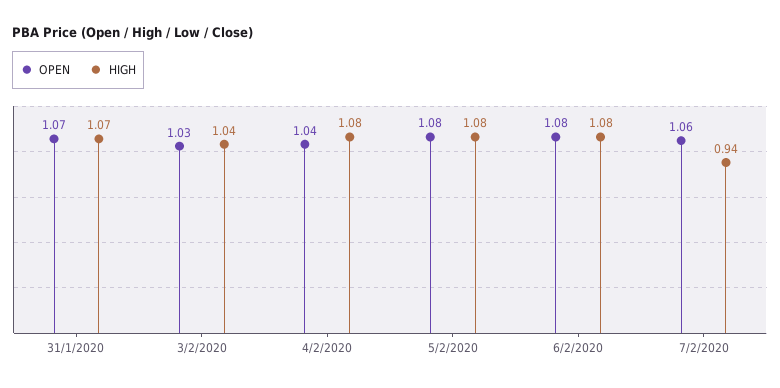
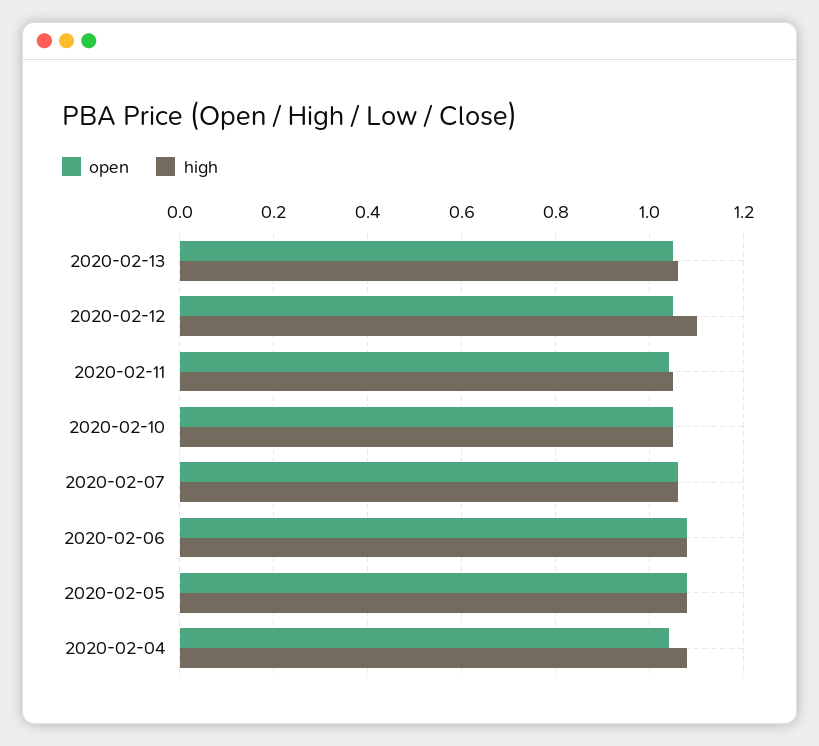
OPEN, 31/1/2020: 1.07 -> none
HIGH, 31/1/2020: 1.07 -> none
OPEN, 3/2/2020: 1.03 -> none
HIGH, 3/2/2020: 1.04 -> none
HIGH, 7/2/2020: 0.94 -> 1.05
OPEN, 2020-02-13: none -> 1.05
HIGH, 2020-02-13: none -> 1.05
OPEN, 2020-02-12: none -> 1.05
HIGH, 2020-02-12: none -> 1.1
OPEN, 2020-02-11: none -> 1.05
HIGH, 2020-02-11: none -> 1.05
OPEN, 2020-02-10: none -> 1.05
HIGH, 2020-02-10: none -> 1.05

